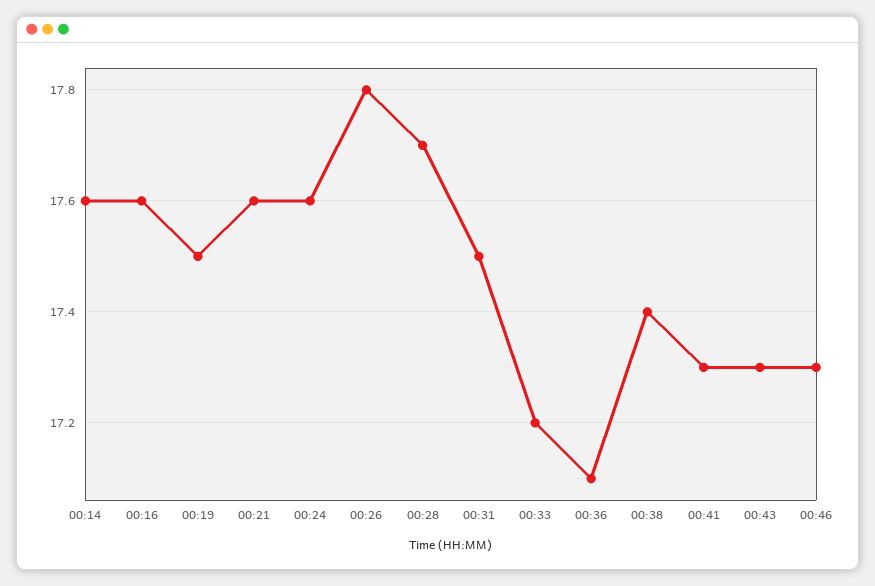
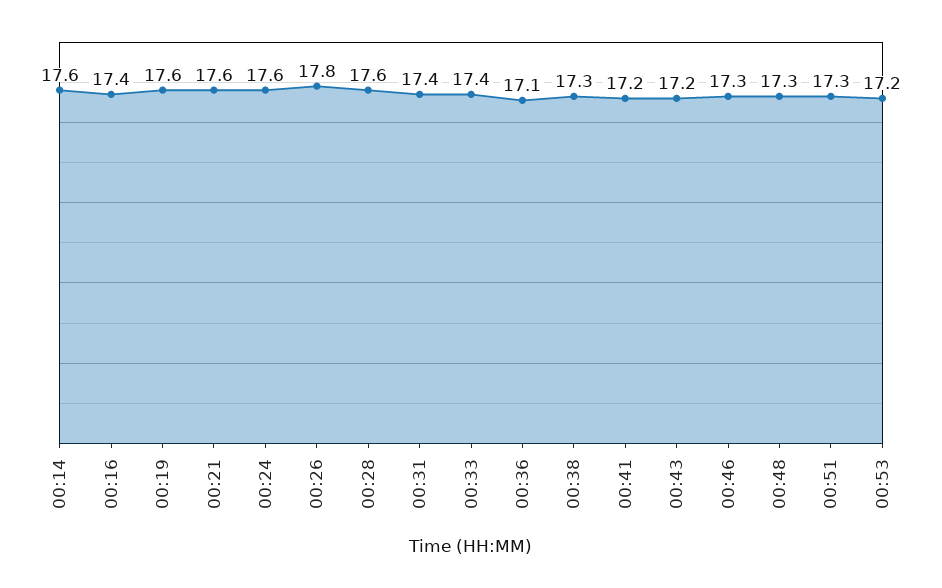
00:16: 17.6 -> 17.4
00:19: 17.5 -> 17.6
00:28: 17.7 -> 17.6
00:31: 17.5 -> 17.4
00:33: 17.2 -> 17.4
00:38: 17.4 -> 17.3
00:41: 17.3 -> 17.2
00:43: 17.3 -> 17.2
00:48: none -> 17.3
00:51: none -> 17.3
00:53: none -> 17.2

